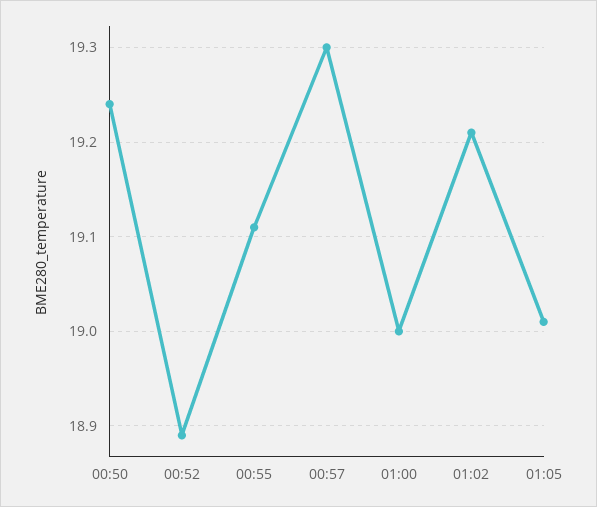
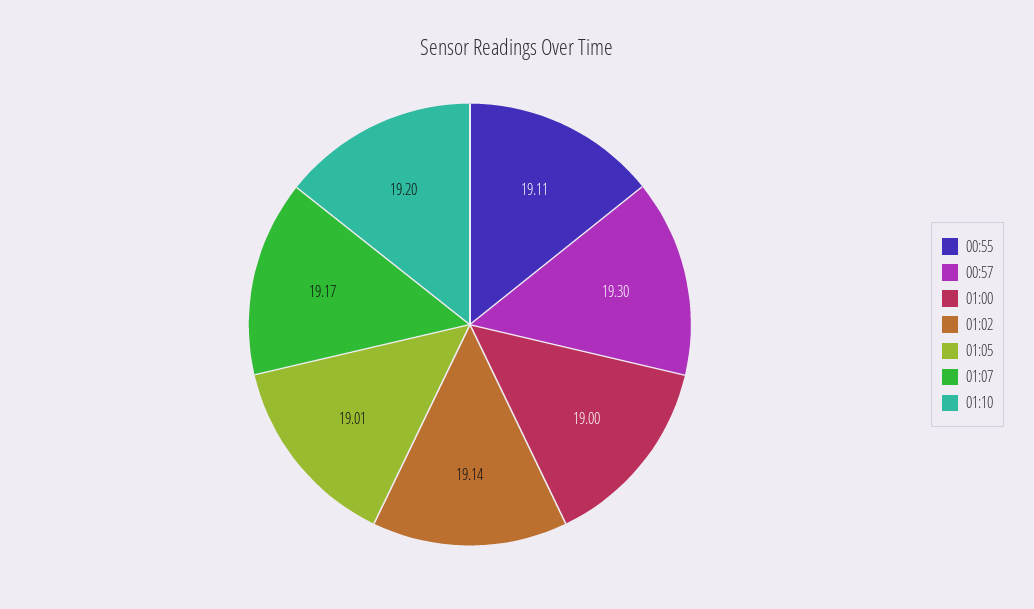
00:50: 19.24 -> none
00:52: 18.89 -> none
01:02: 19.21 -> 19.14
01:07: none -> 19.17
01:10: none -> 19.2

